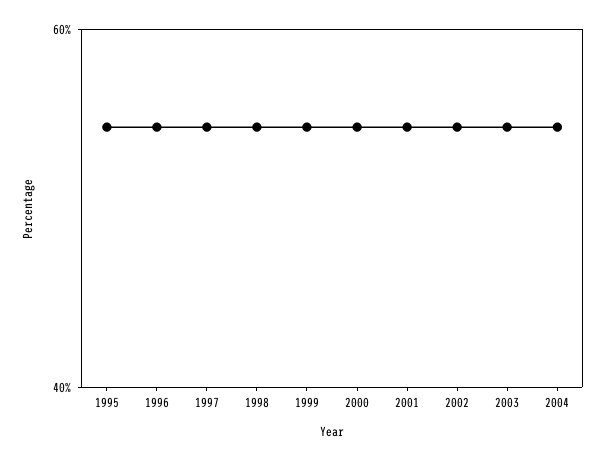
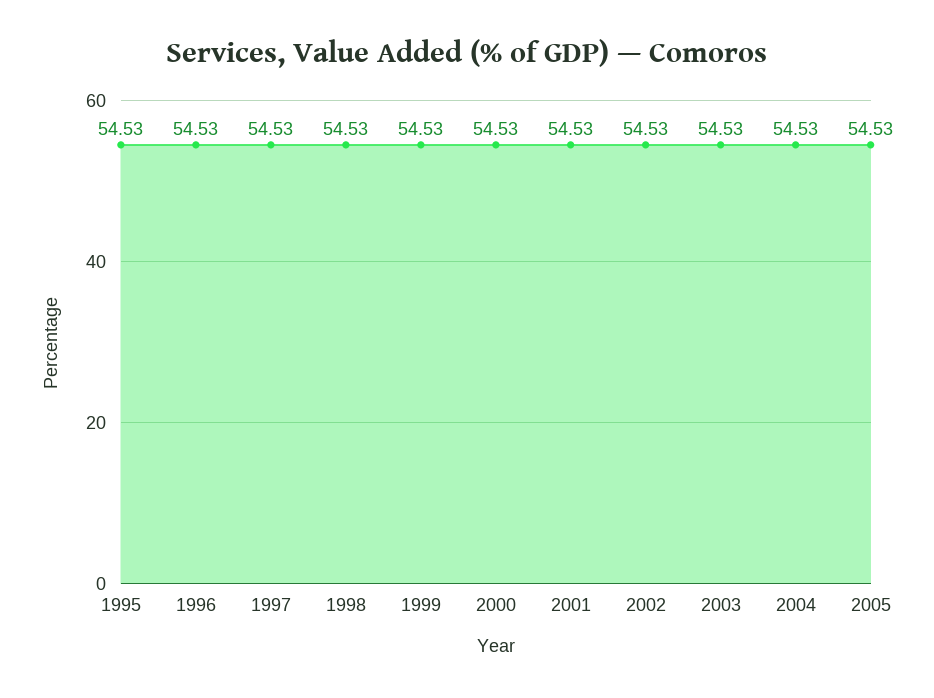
2005: none -> 54.53

